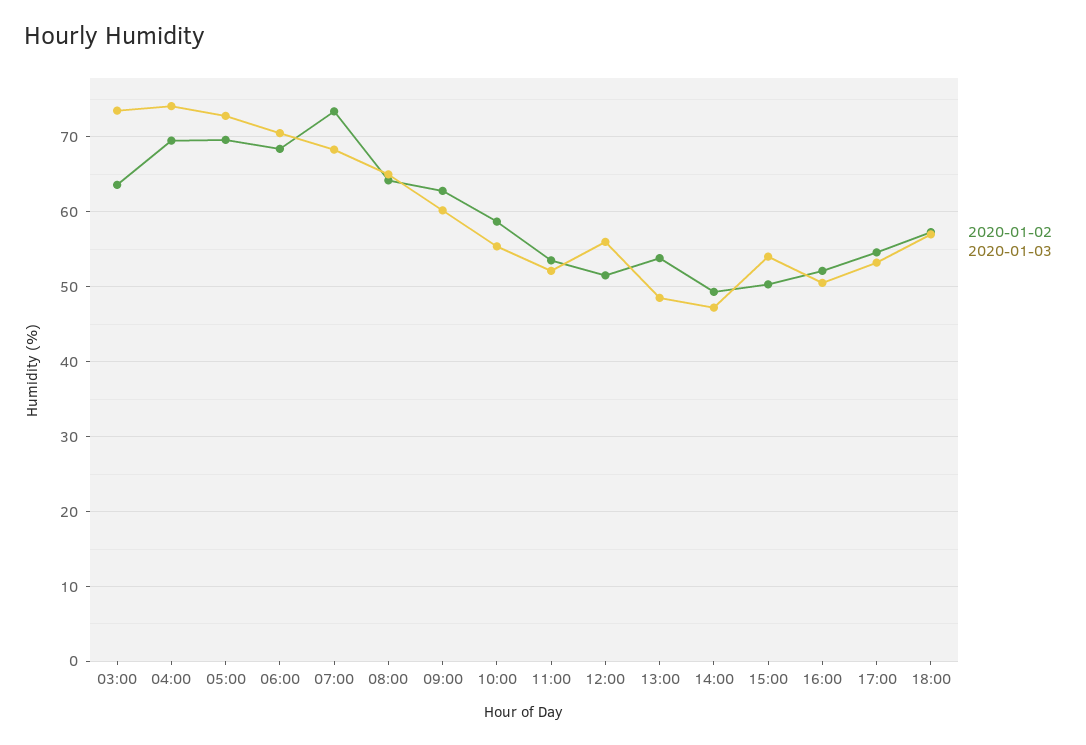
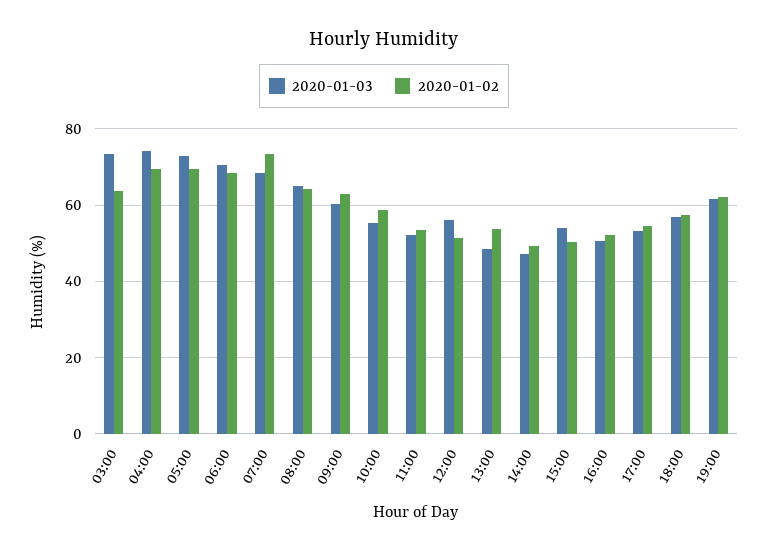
2020-01-03, 19:00: none -> 62
2020-01-02, 19:00: none -> 62

